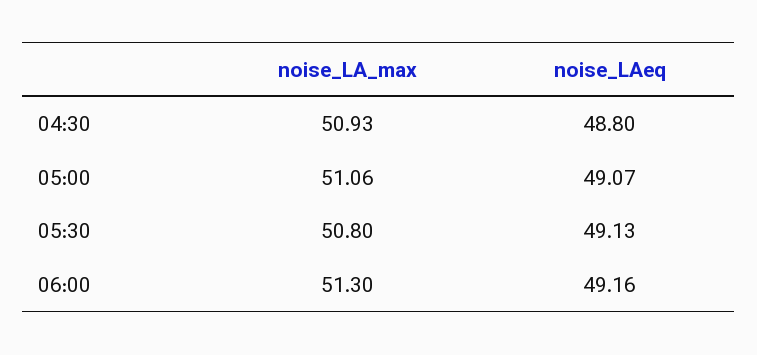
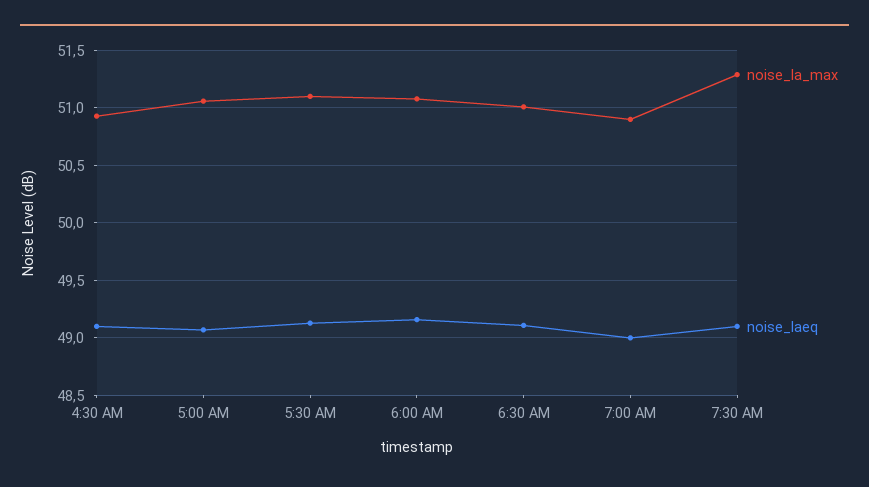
noise_LAeq, 04:30: 48.8 -> 49.1
noise_LA_max, 05:30: 50.8 -> 51.1
noise_LA_max, 06:00: 51.3 -> 51.1
noise_LA_max, 6:30 AM: none -> 51
noise_LAeq, 6:30 AM: none -> 49.1
noise_LA_max, 7:00 AM: none -> 50.9
noise_LAeq, 7:00 AM: none -> 49
noise_LA_max, 7:30 AM: none -> 51.3
noise_LAeq, 7:30 AM: none -> 49.1

